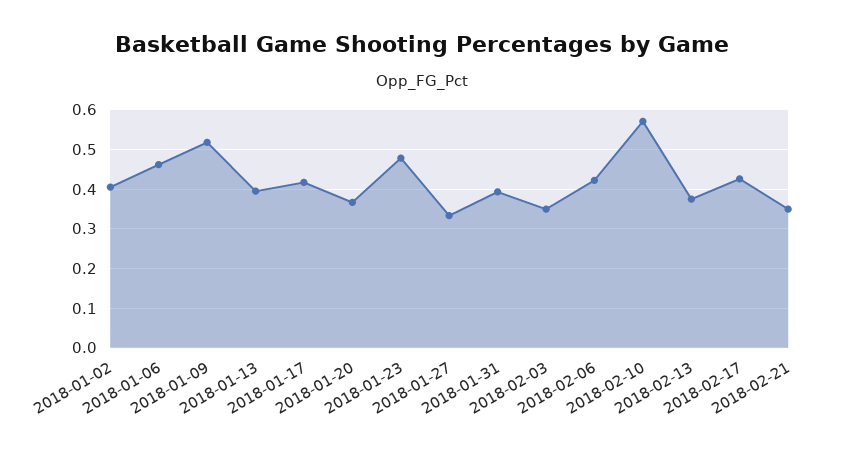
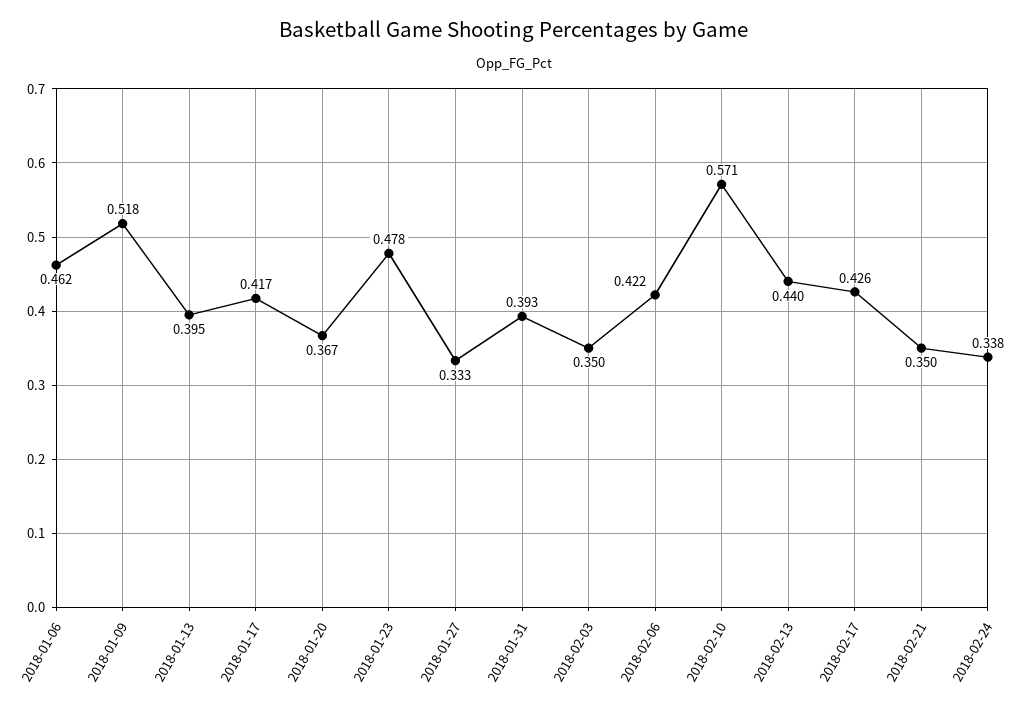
2018-01-02: 0.4 -> none
2018-02-13: 0.38 -> 0.44
2018-02-24: none -> 0.338

